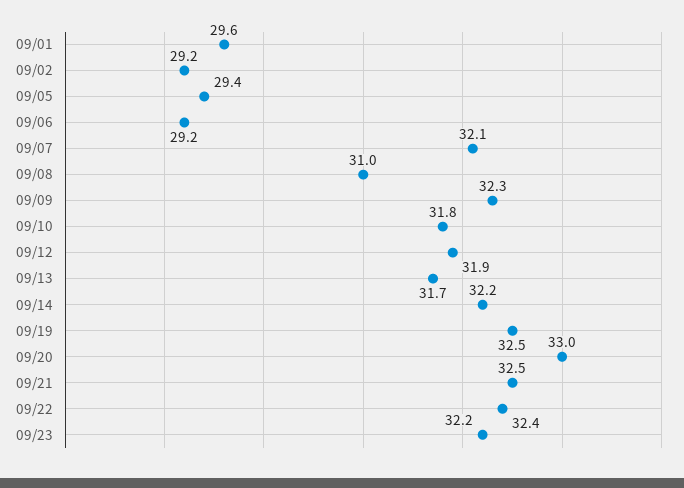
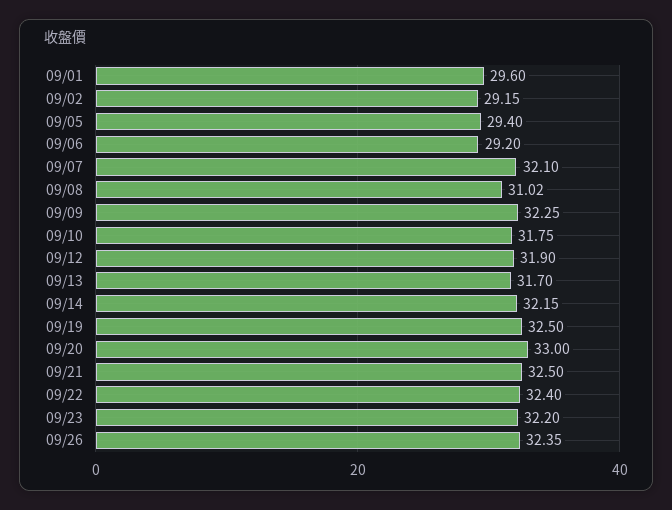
09/26: none -> 32.35

